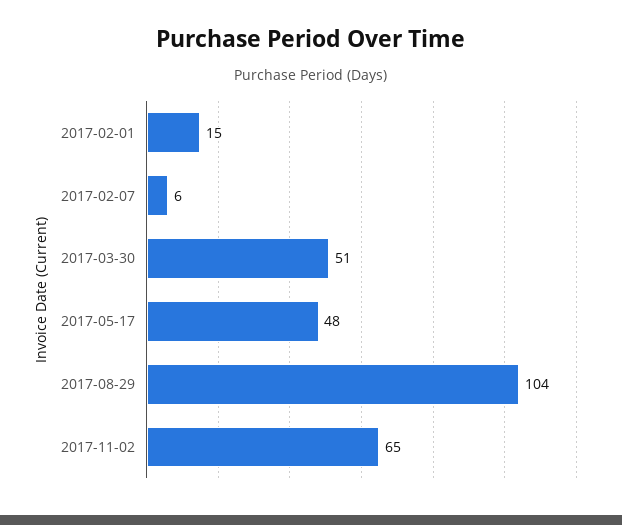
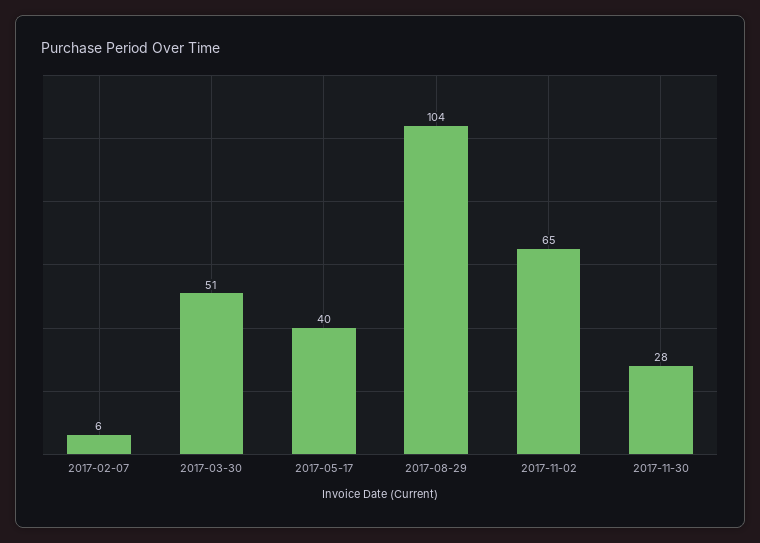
2017-02-01: 15 -> none
2017-05-17: 48 -> 40
2017-11-30: none -> 28

